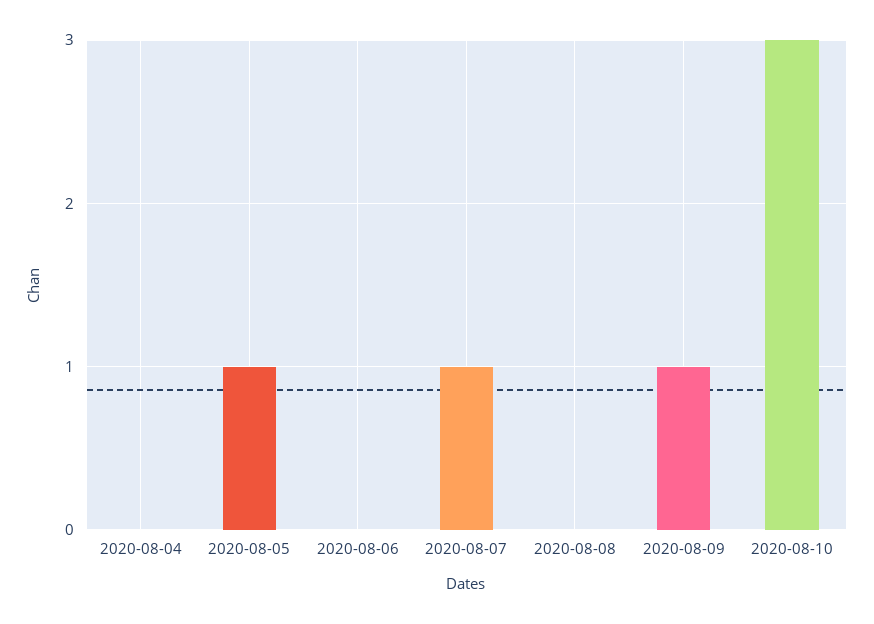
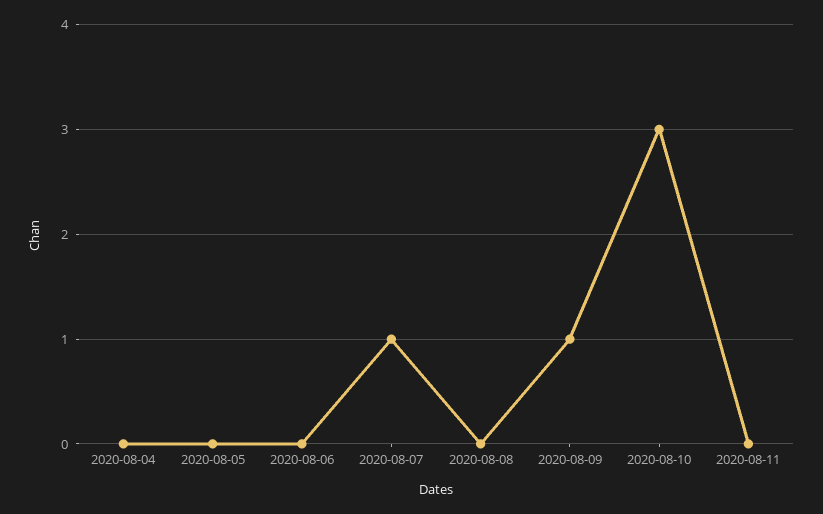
2020-08-05: 1 -> 0
2020-08-11: none -> 0

